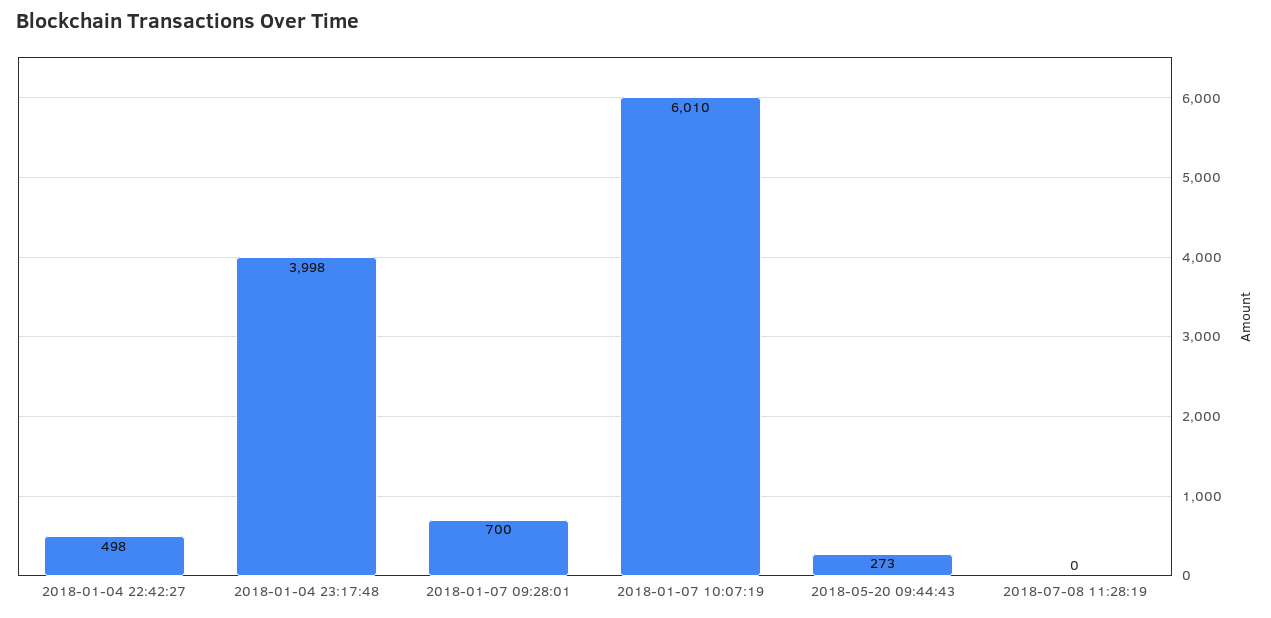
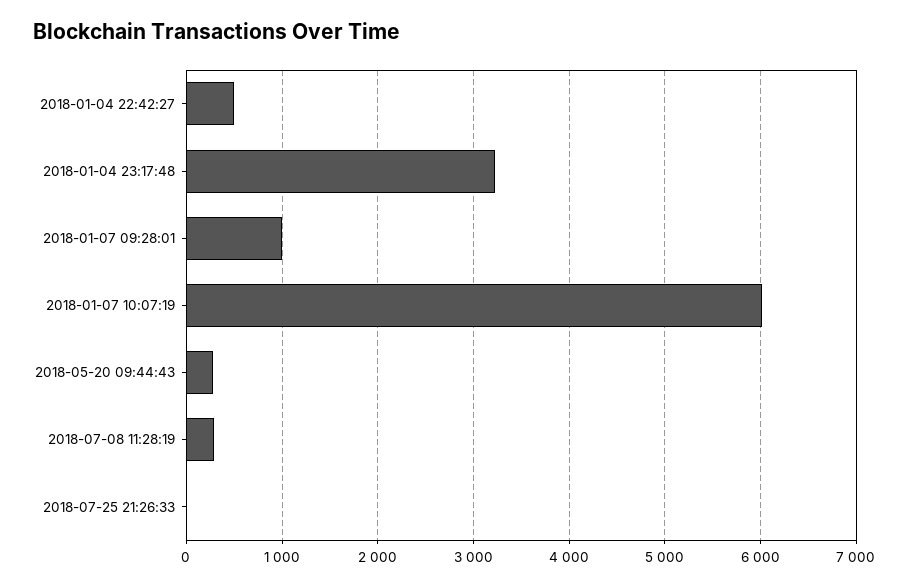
2018-01-04 23:17:48: 3998 -> 3200
2018-01-07 09:28:01: 700 -> 1000
2018-07-08 11:28:19: 0 -> 300
2018-07-25 21:26:33: none -> 0

